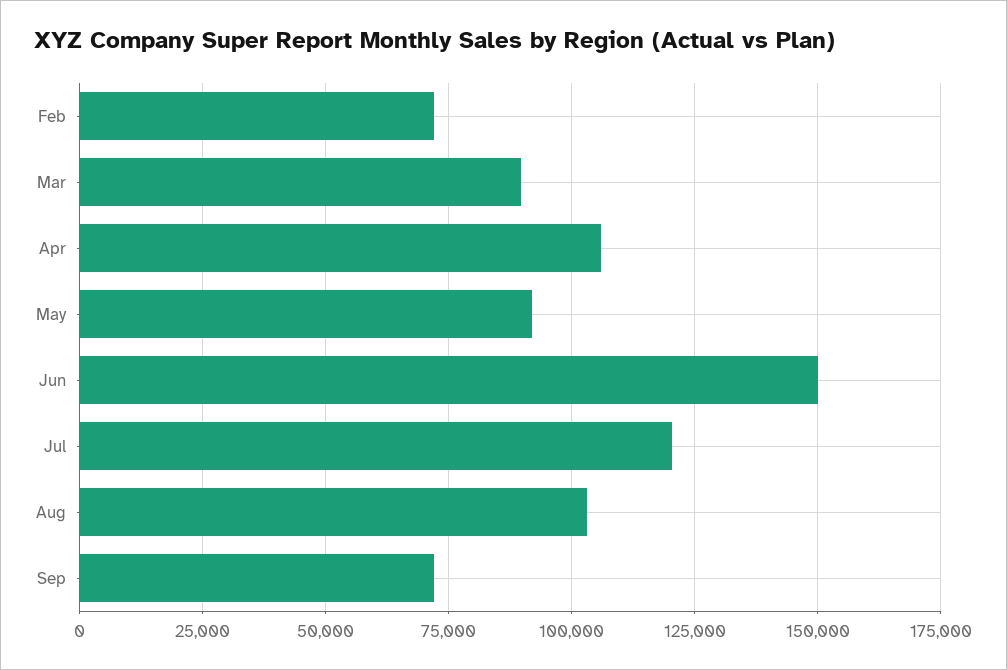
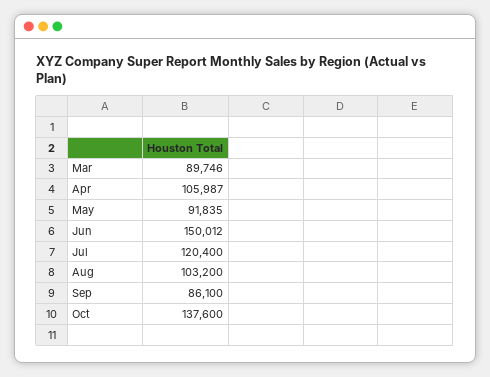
Feb: 72500 -> none
Sep: 72500 -> 86100
Oct: none -> 137600

